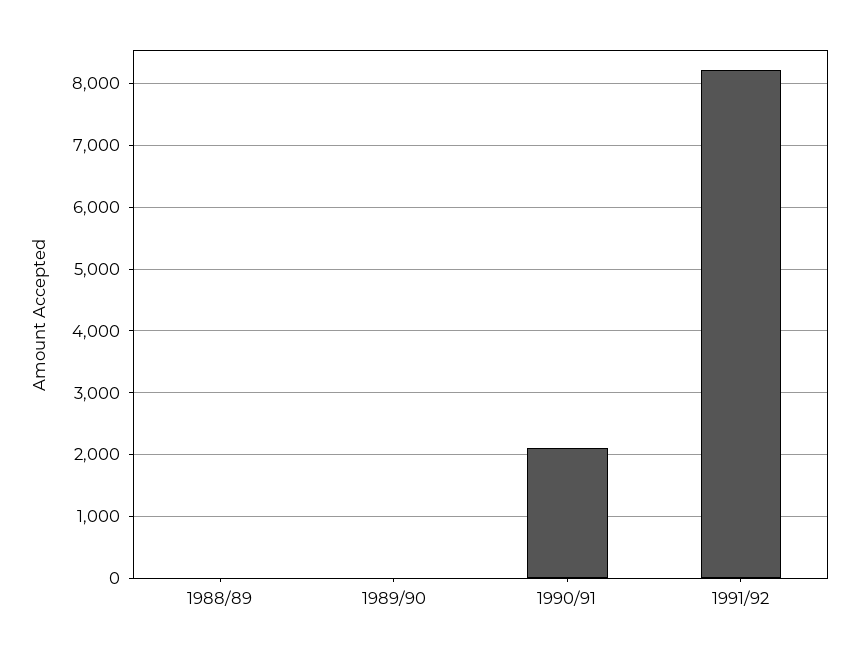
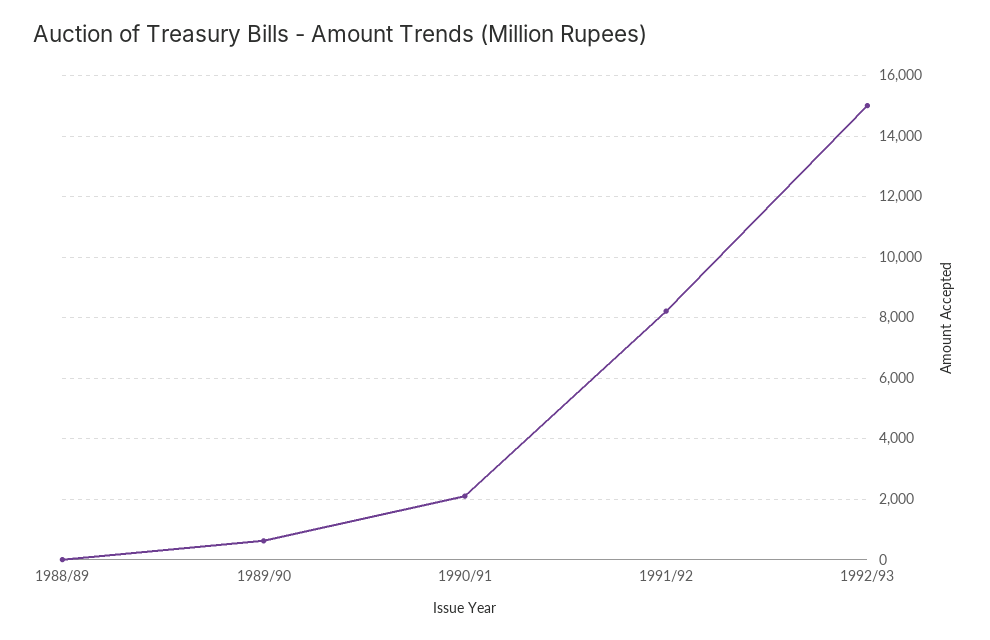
1989/90: 0 -> 600
1992/93: none -> 15000

